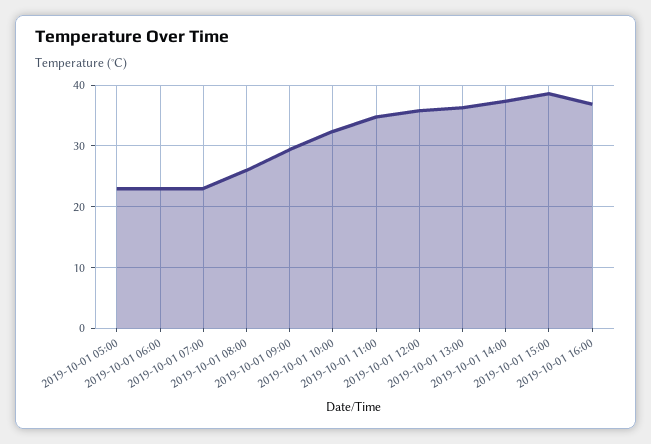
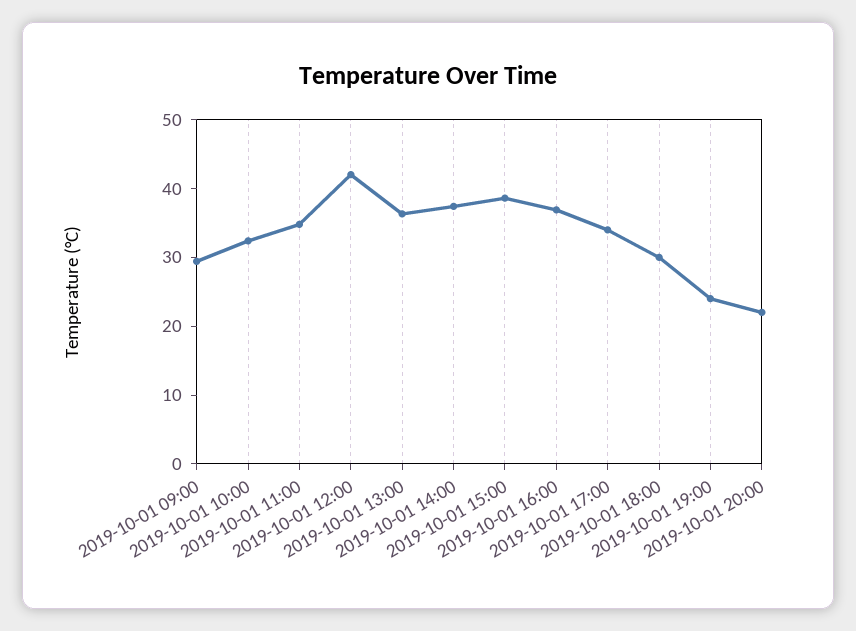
2019-10-01 05:00: 23 -> none
2019-10-01 06:00: 23 -> none
2019-10-01 07:00: 23 -> none
2019-10-01 08:00: 26 -> none
2019-10-01 12:00: 36 -> 42
2019-10-01 17:00: none -> 34
2019-10-01 18:00: none -> 30
2019-10-01 19:00: none -> 24
2019-10-01 20:00: none -> 22

